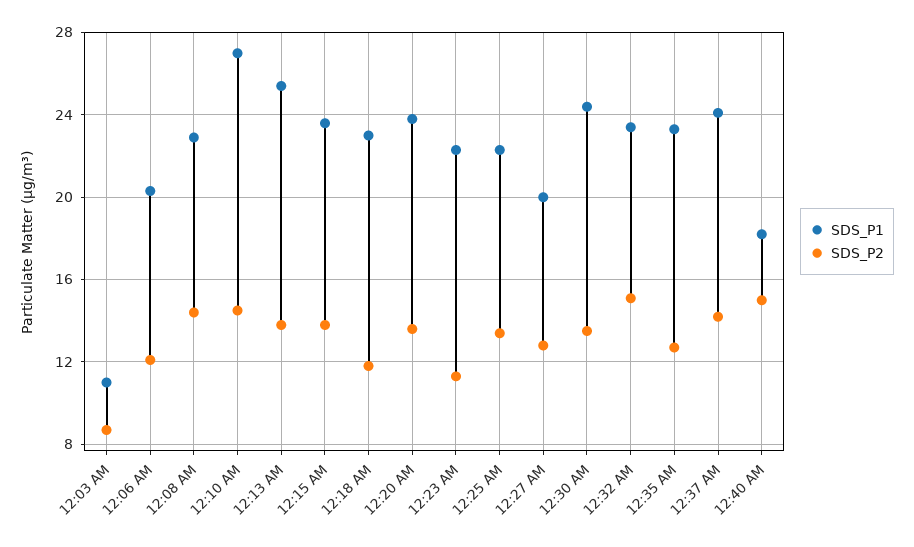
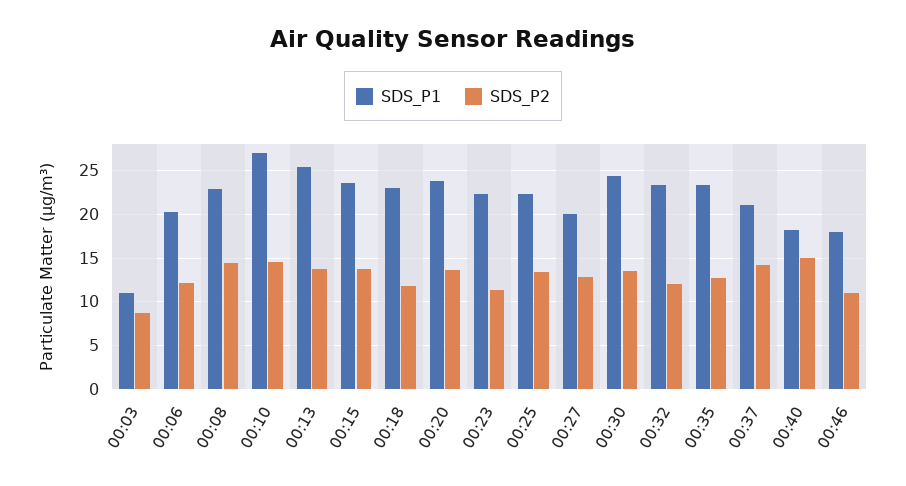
SDS_P2, 12:32 AM: 15 -> 12
SDS_P1, 12:37 AM: 24 -> 21
SDS_P1, 00:46: none -> 18
SDS_P2, 00:46: none -> 11

